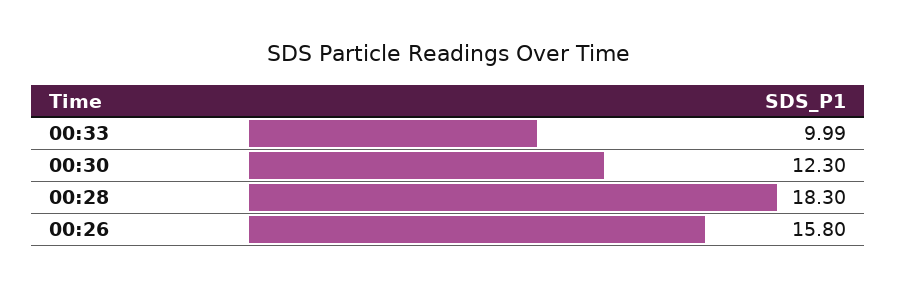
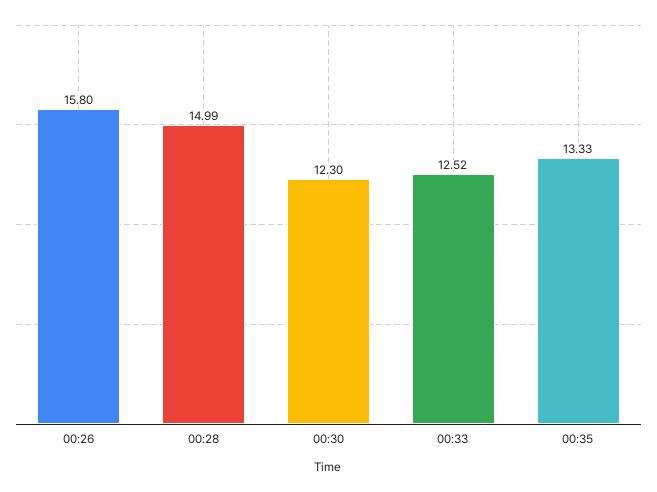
00:33: 9.99 -> 12.52
00:28: 18.3 -> 14.99
00:35: none -> 13.33

